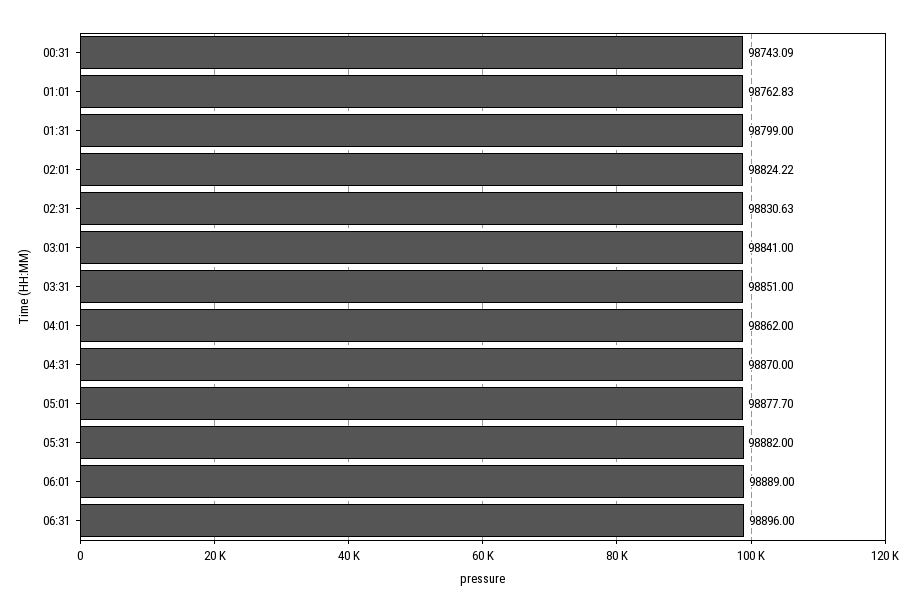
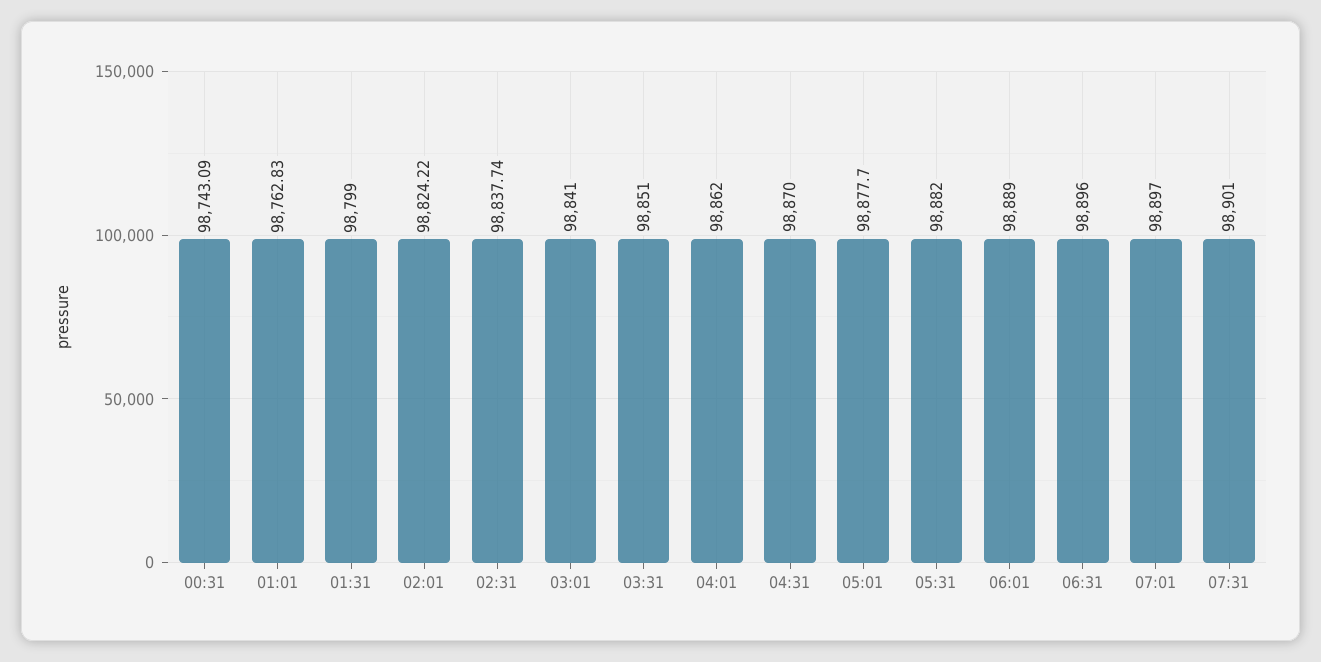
02:31: 98830.63 -> 98837.74
07:01: none -> 98897
07:31: none -> 98901

